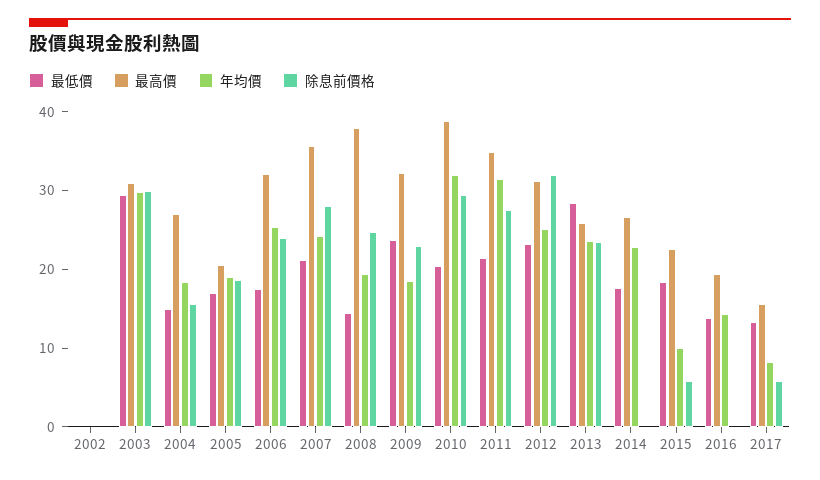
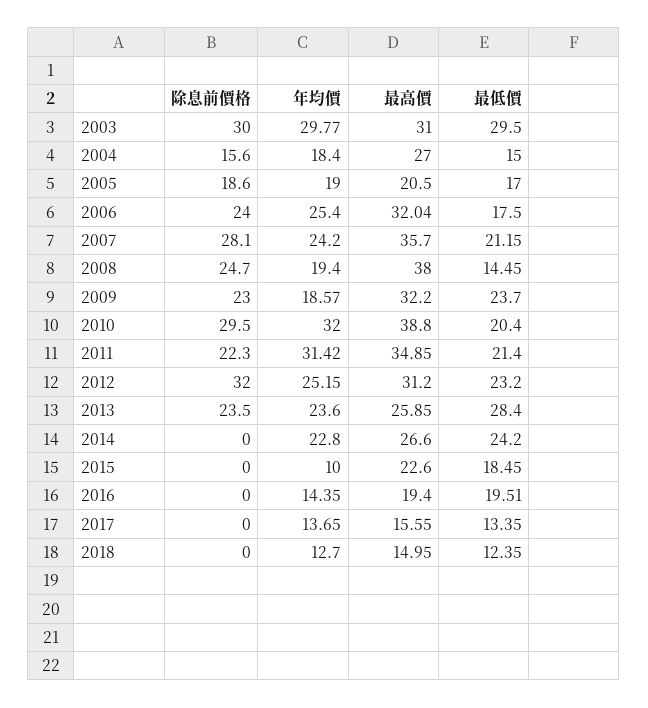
最低價, 2002: 0 -> none
最高價, 2002: 0 -> none
年均價, 2002: 0 -> none
除息前價格, 2002: 0 -> none
除息前價格, 2011: 28 -> 22.3
最低價, 2014: 18 -> 24.2
除息前價格, 2015: 6 -> 0
最低價, 2016: 14 -> 19.51
年均價, 2017: 8 -> 13.65
除息前價格, 2017: 6 -> 0
除息前價格, 2018: none -> 0
年均價, 2018: none -> 12.7
最高價, 2018: none -> 14.95
最低價, 2018: none -> 12.35

